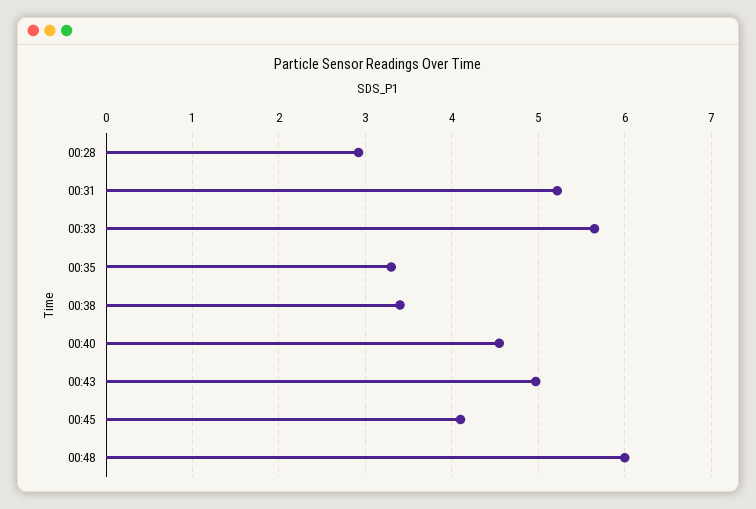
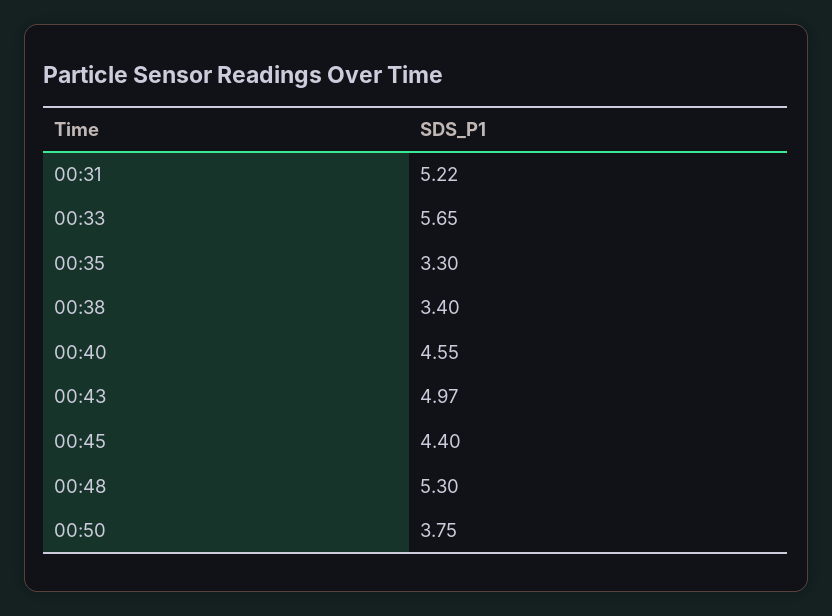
00:28: 2.9 -> none
00:45: 4.1 -> 4.4
00:48: 6 -> 5.3
00:50: none -> 3.75

